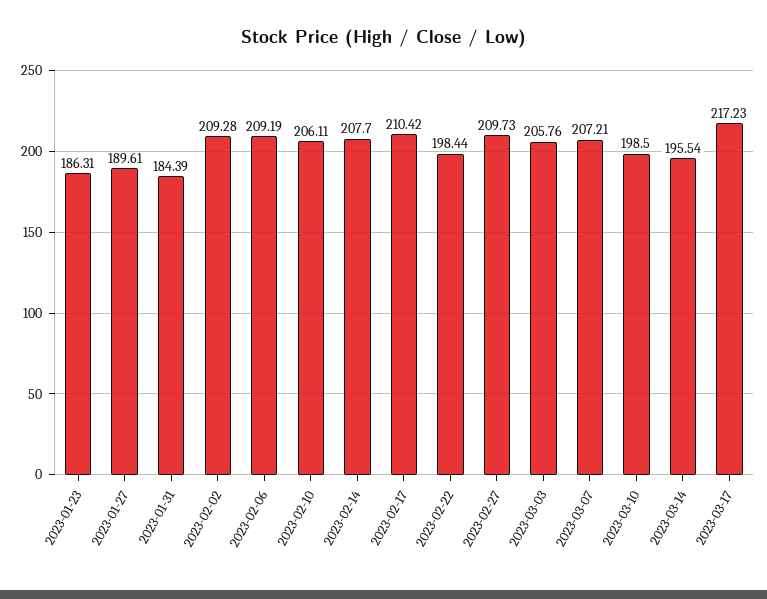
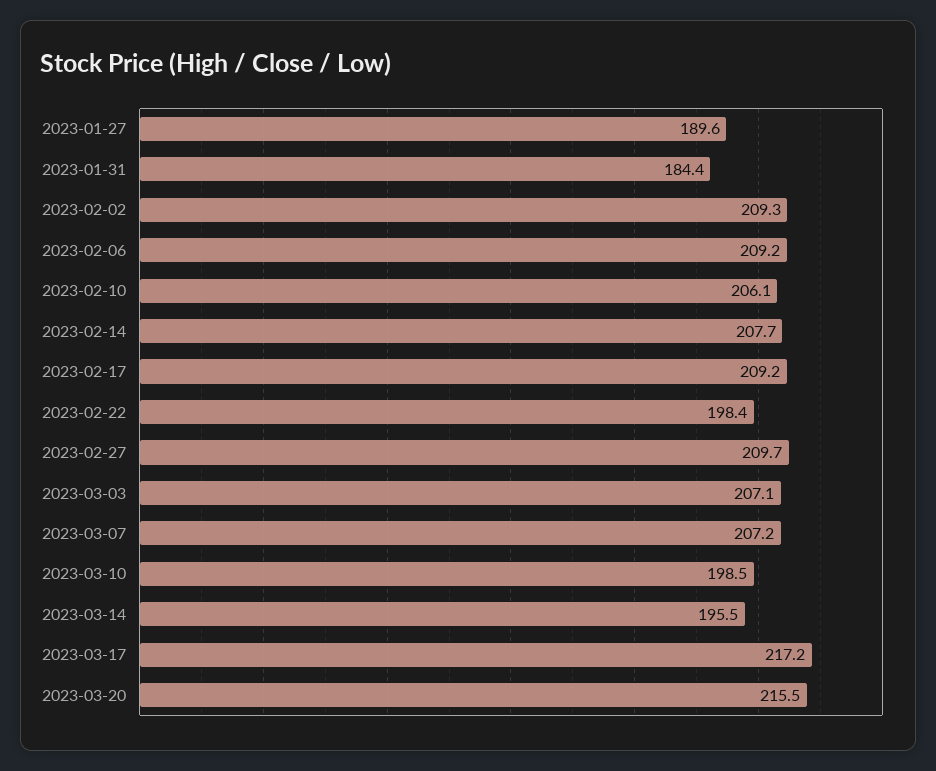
2023-01-23: 186.31 -> none
2023-02-17: 210.42 -> 209.2
2023-03-03: 205.76 -> 207.1
2023-03-20: none -> 215.5

